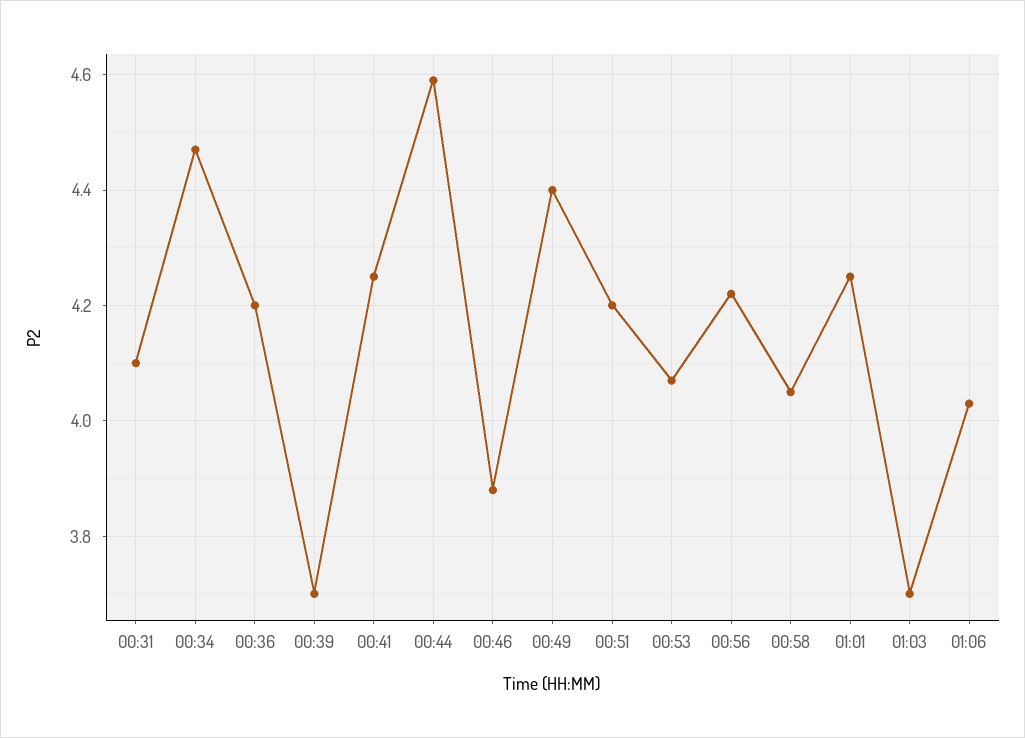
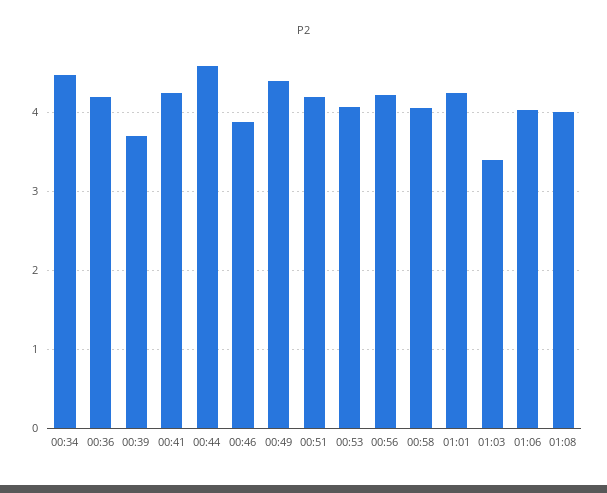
00:31: 4.1 -> none
01:03: 3.7 -> 3.4
01:08: none -> 4

